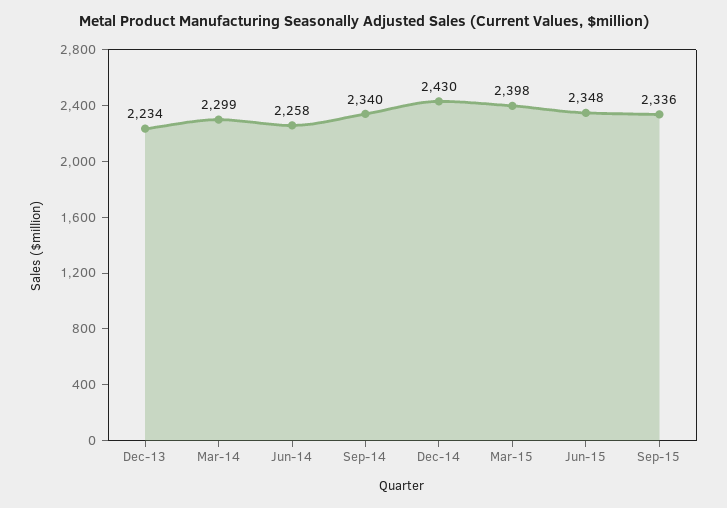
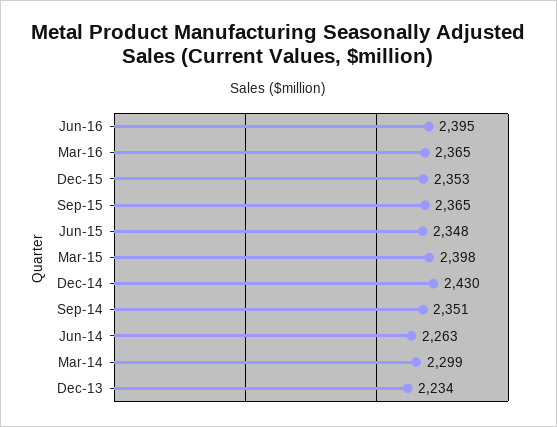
Jun-14: 2258 -> 2263
Sep-14: 2340 -> 2351
Sep-15: 2336 -> 2365
Jun-16: none -> 2395
Mar-16: none -> 2365
Dec-15: none -> 2353

